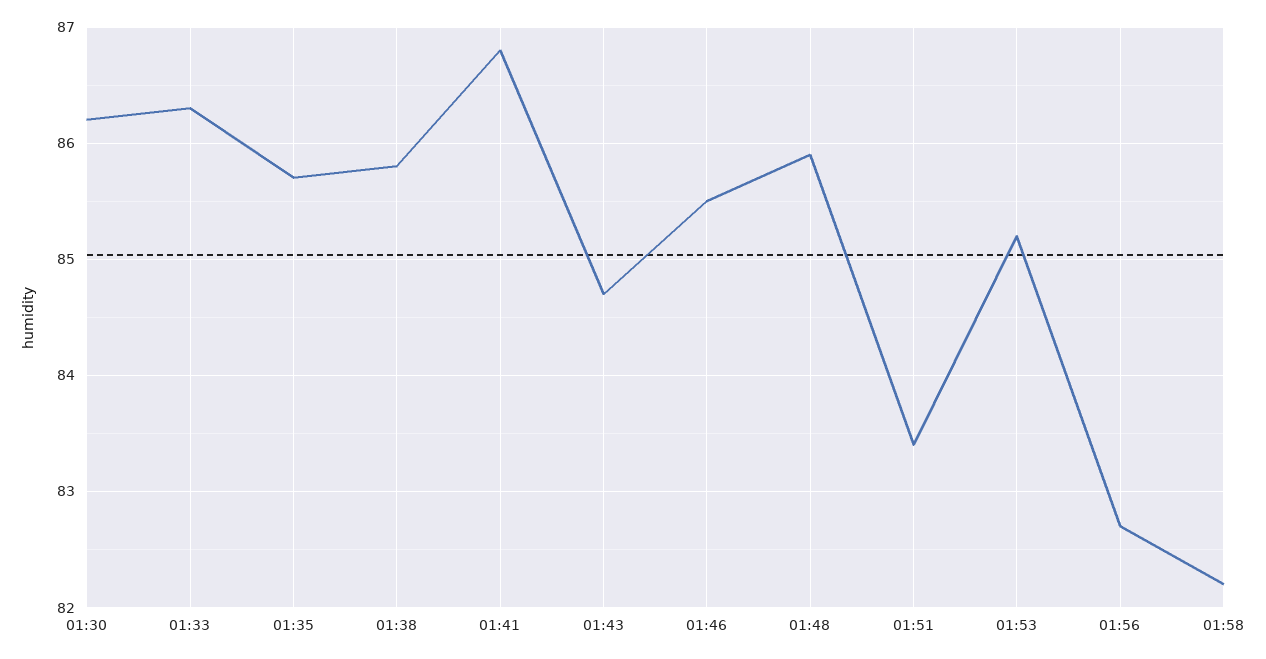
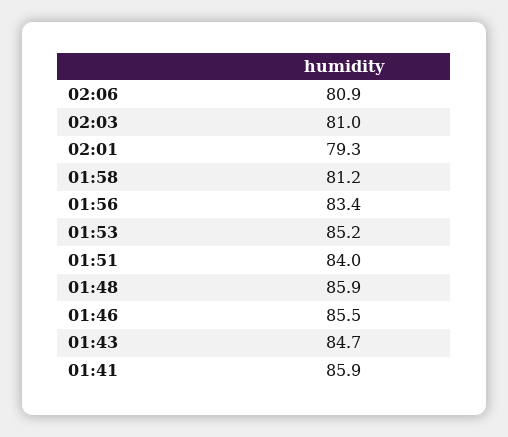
01:30: 86.2 -> none
01:33: 86.3 -> none
01:35: 85.7 -> none
01:38: 85.8 -> none
01:41: 86.8 -> 85.9
01:51: 83.4 -> 84
01:56: 82.7 -> 83.4
01:58: 82.2 -> 81.2
02:06: none -> 80.9
02:03: none -> 81
02:01: none -> 79.3

